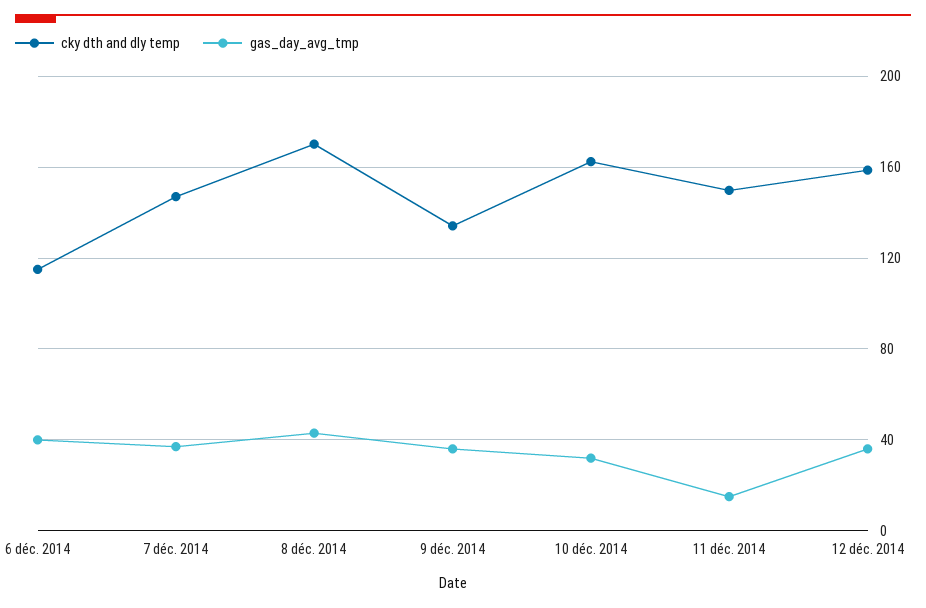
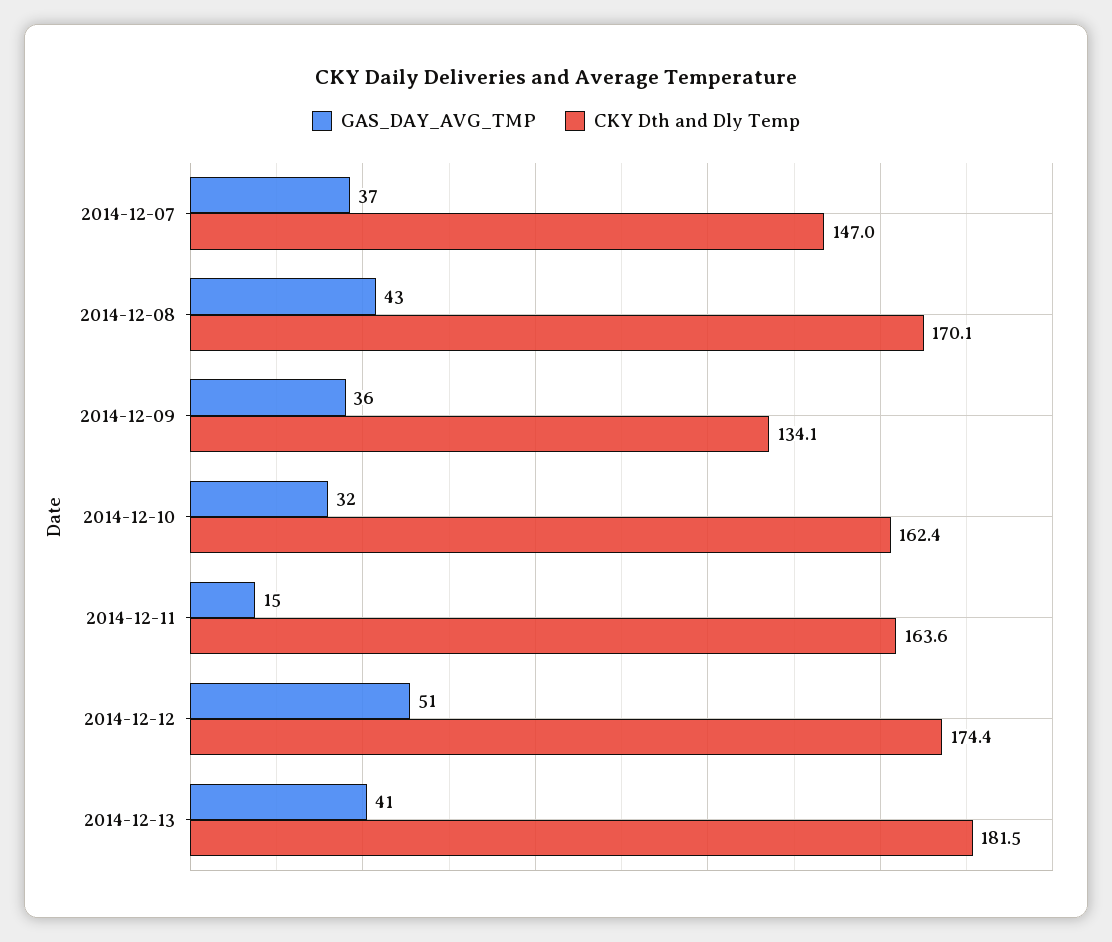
cky dth and dly temp, 6 déc. 2014: 115 -> none
gas_day_avg_tmp, 6 déc. 2014: 40 -> none
cky dth and dly temp, 11 déc. 2014: 150 -> 163.6
cky dth and dly temp, 12 déc. 2014: 160 -> 174.4
gas_day_avg_tmp, 12 déc. 2014: 35 -> 51
gas_day_avg_tmp, 2014-12-13: none -> 41
cky dth and dly temp, 2014-12-13: none -> 181.5

